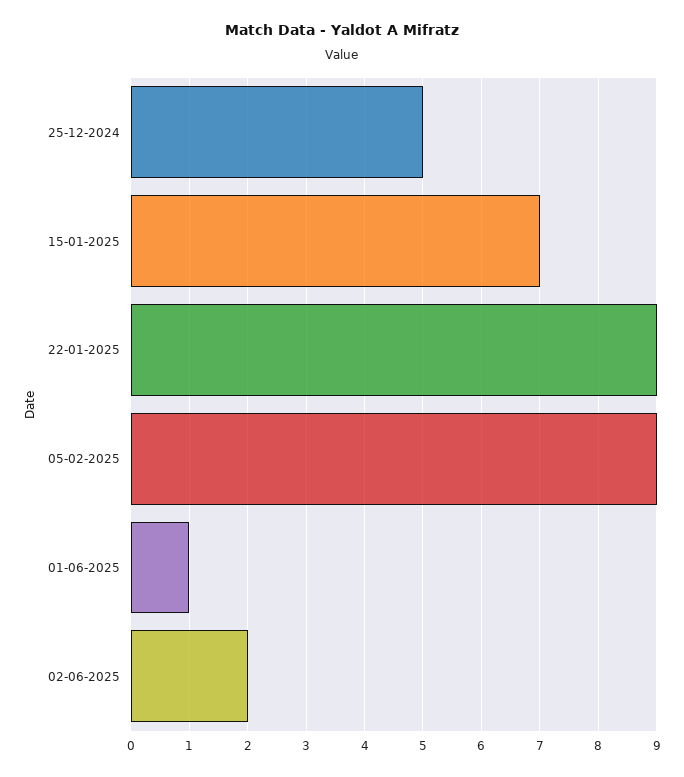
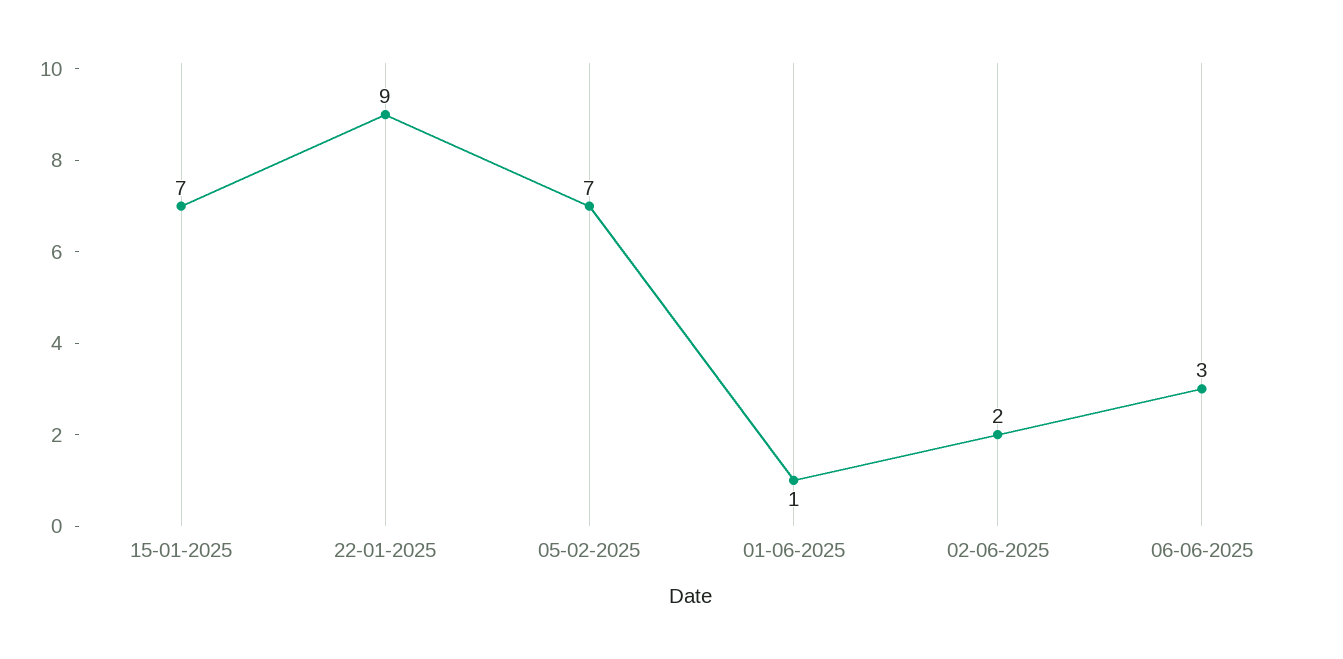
25-12-2024: 5 -> none
05-02-2025: 9 -> 7
06-06-2025: none -> 3

